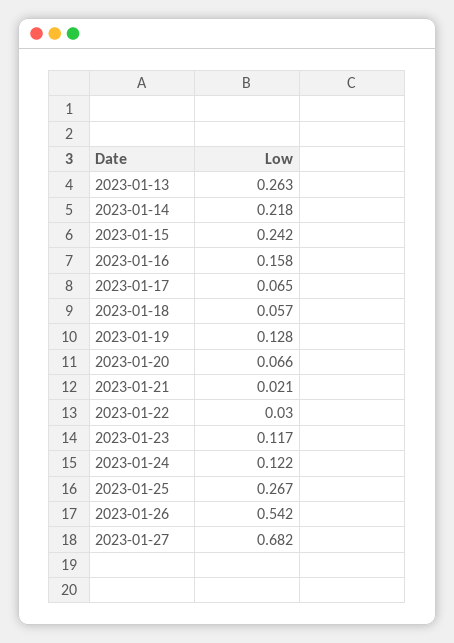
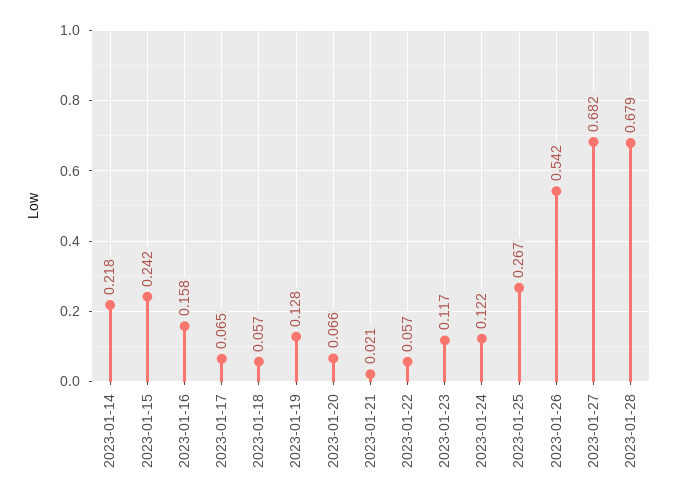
2023-01-13: 0.263 -> none
2023-01-22: 0.03 -> 0.057
2023-01-28: none -> 0.679

